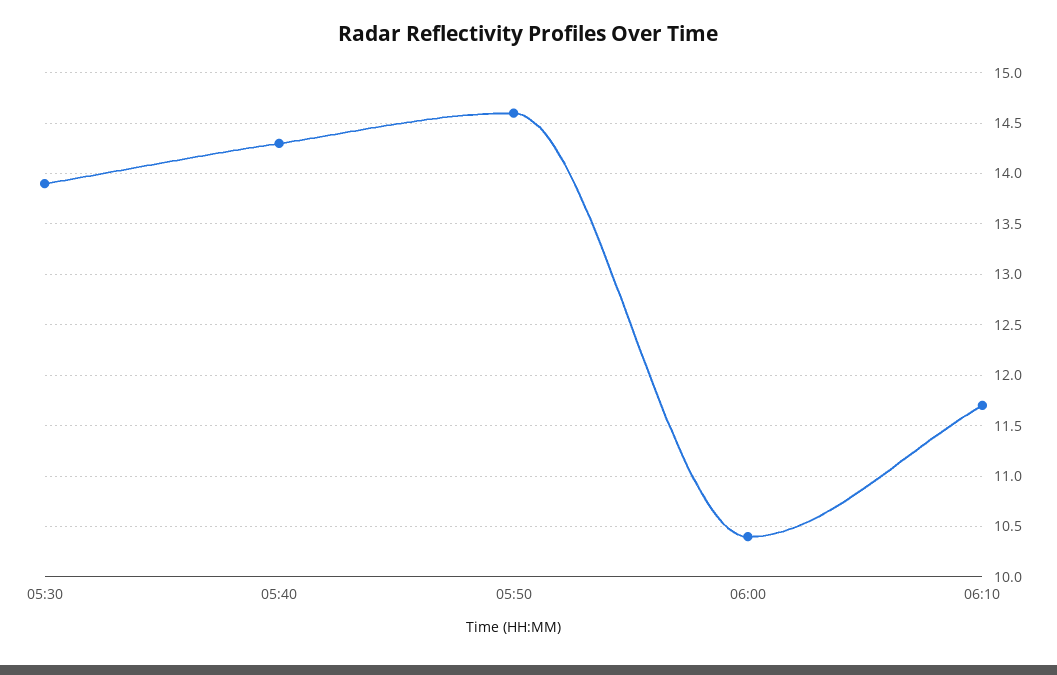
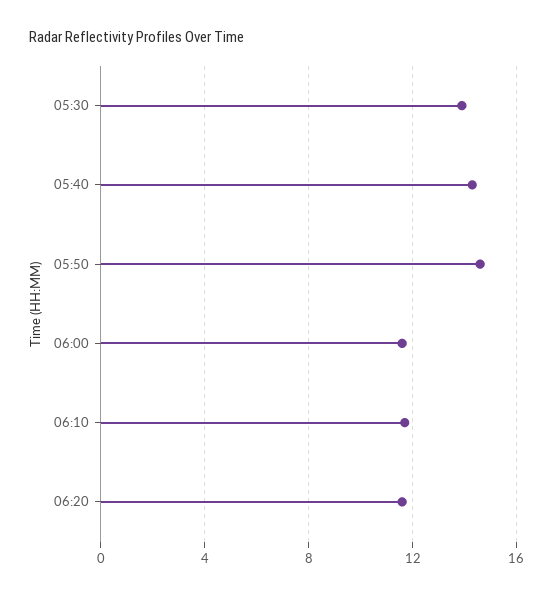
06:00: 10.4 -> 11.5
06:20: none -> 11.5

